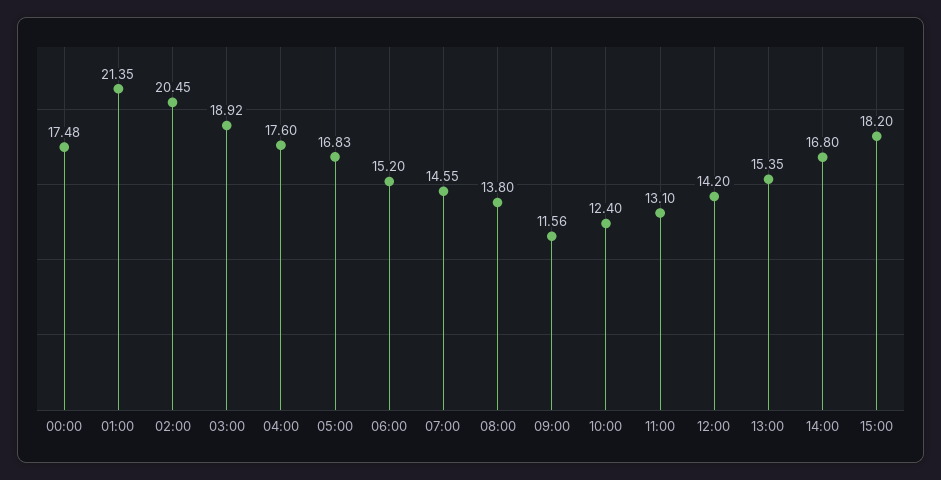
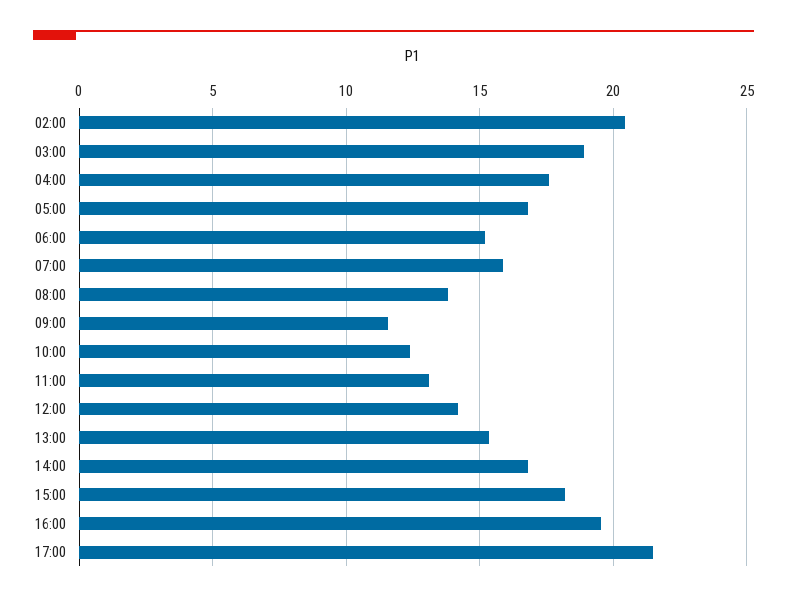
00:00: 17.48 -> none
01:00: 21.35 -> none
07:00: 14.55 -> 16
16:00: none -> 19.5
17:00: none -> 21.5

